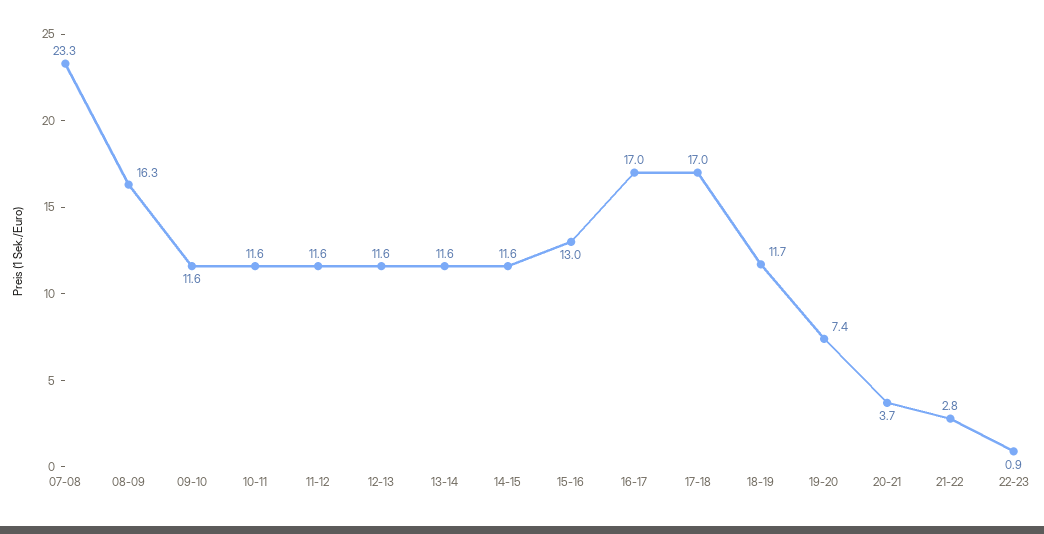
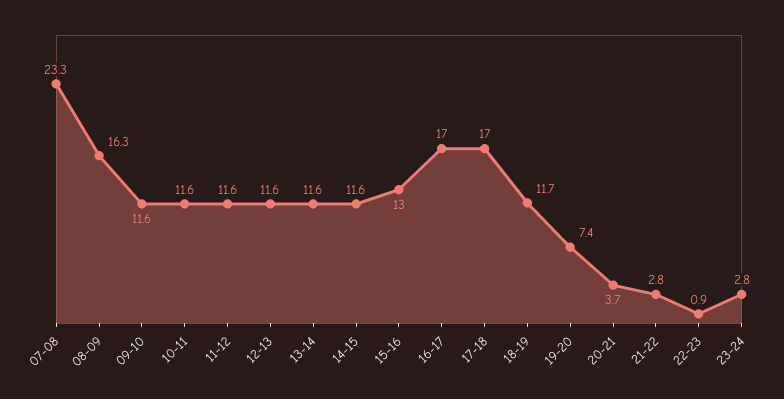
23-24: none -> 2.8

